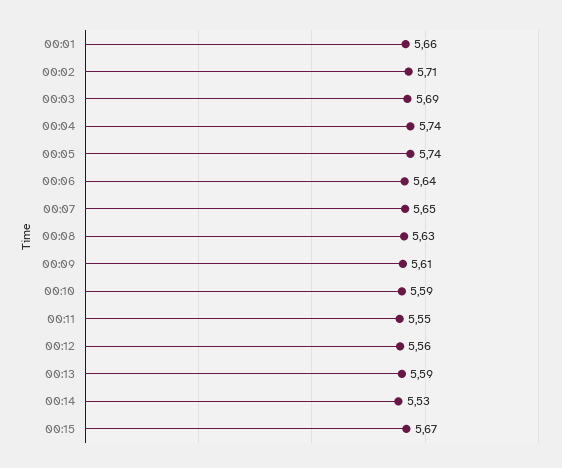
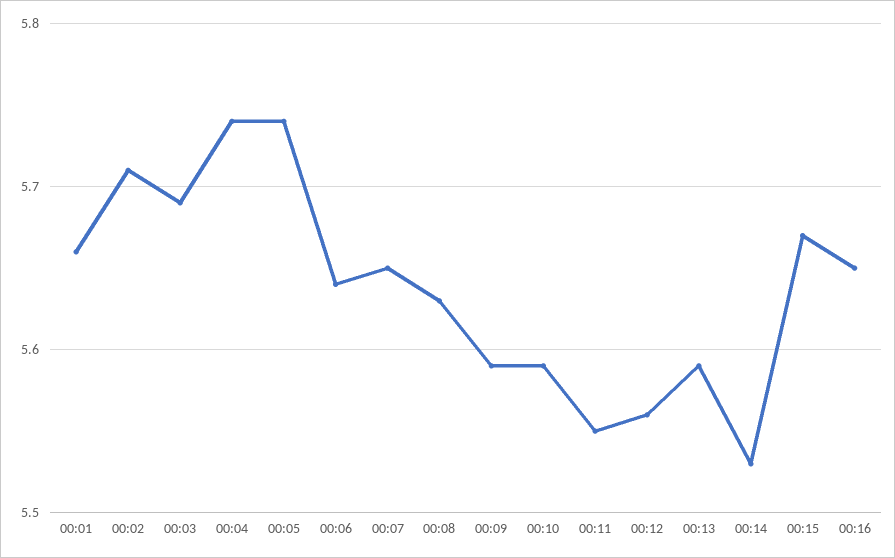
00:09: 5.61 -> 5.59
00:16: none -> 5.65

